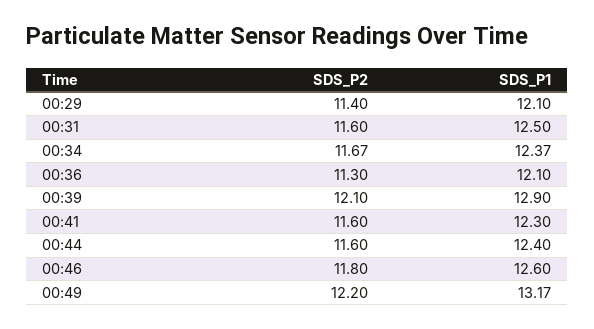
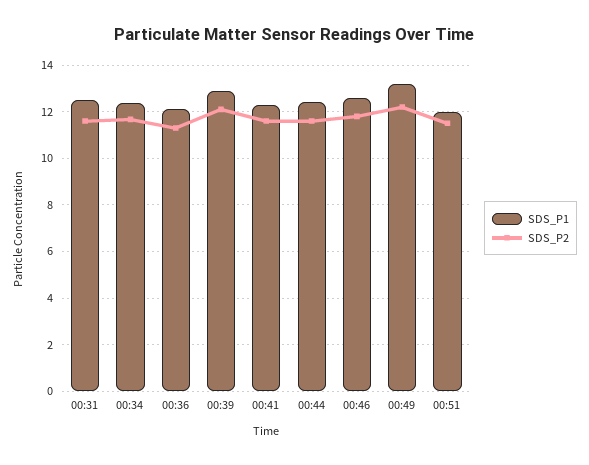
SDS_P2, 00:29: 11.4 -> none
SDS_P1, 00:29: 12.1 -> none
SDS_P1, 00:51: none -> 12
SDS_P2, 00:51: none -> 11.5

